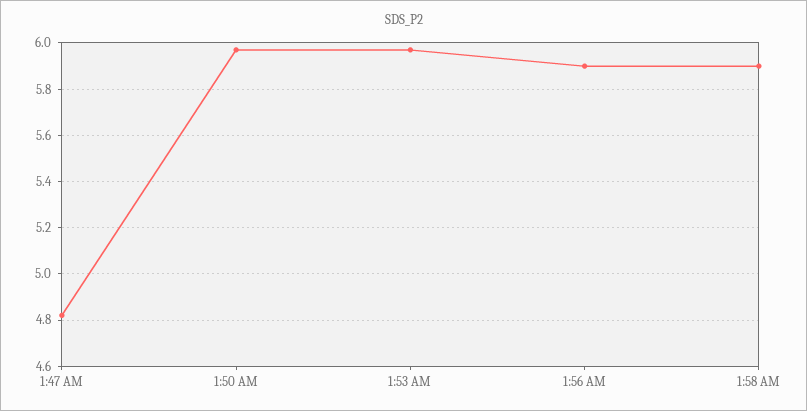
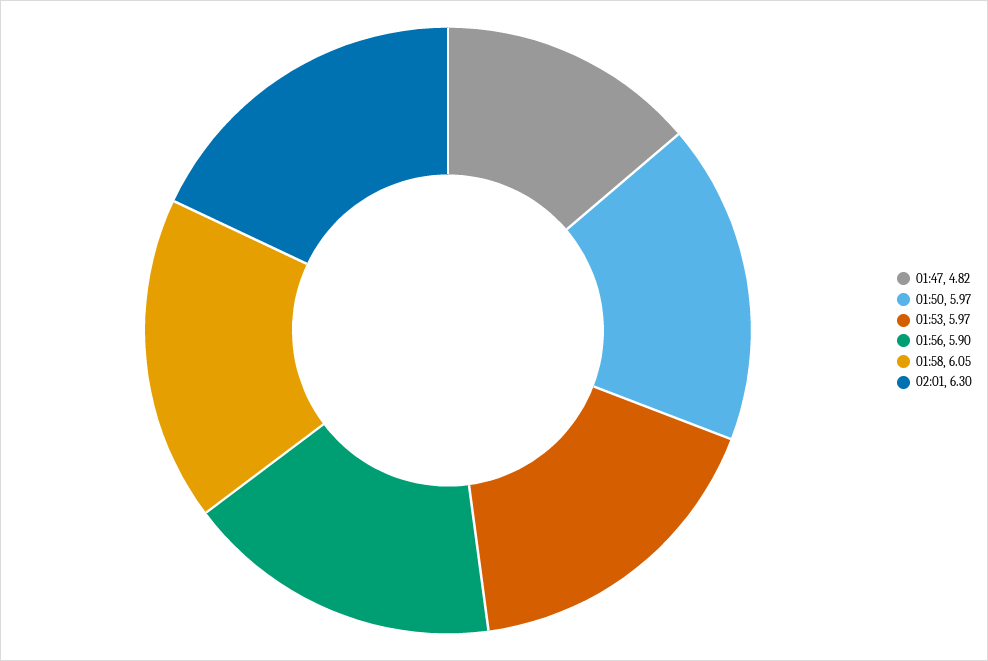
1:58 AM: 5.9 -> 6.05
02:01: none -> 6.3

